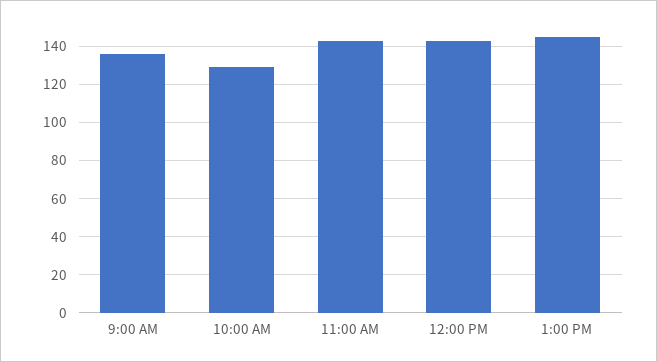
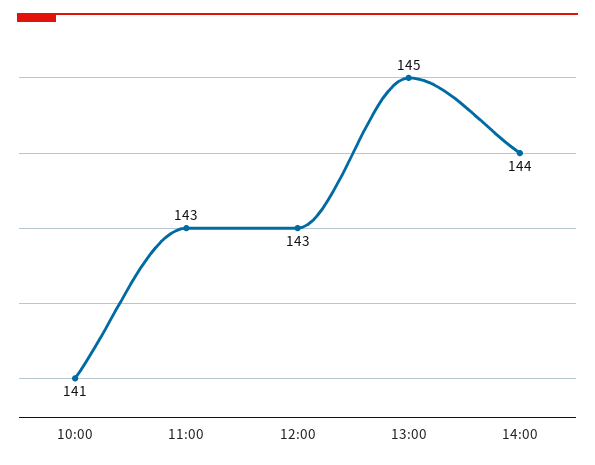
9:00 AM: 135 -> none
10:00 AM: 130 -> 141
14:00: none -> 144

